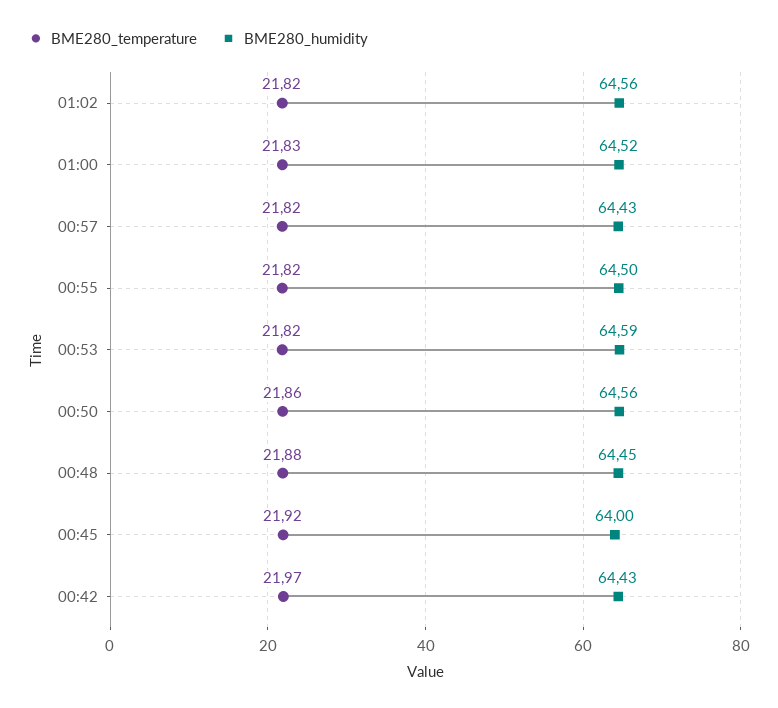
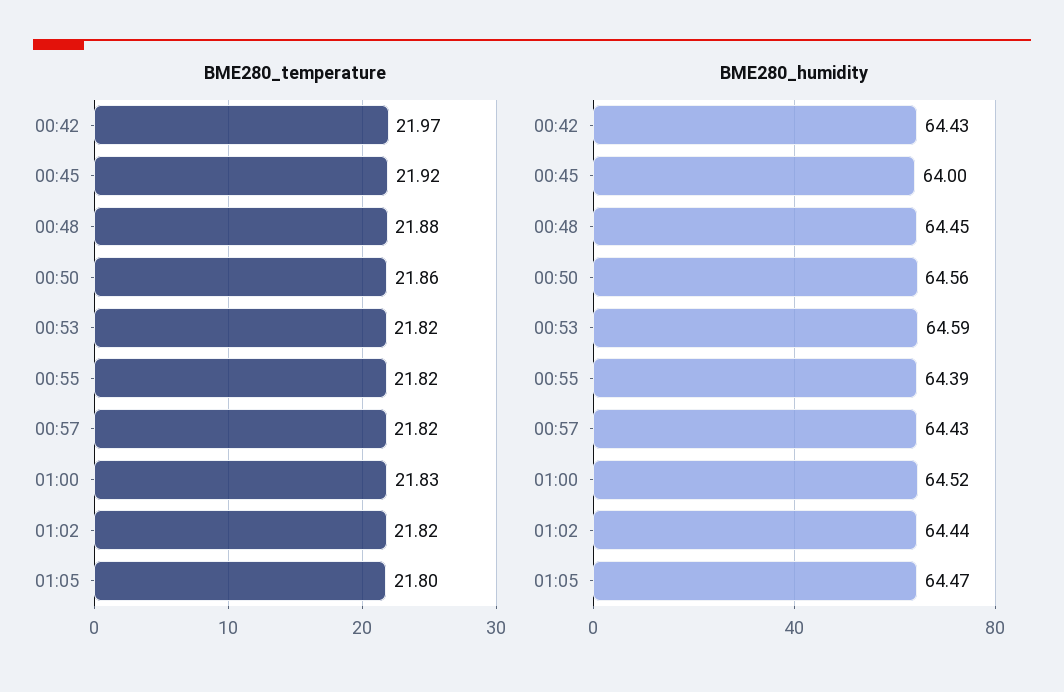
BME280_humidity, 01:02: 64.56 -> 64.44
BME280_humidity, 00:55: 64.5 -> 64.39
BME280_temperature, 01:05: none -> 21.8
BME280_humidity, 01:05: none -> 64.47

